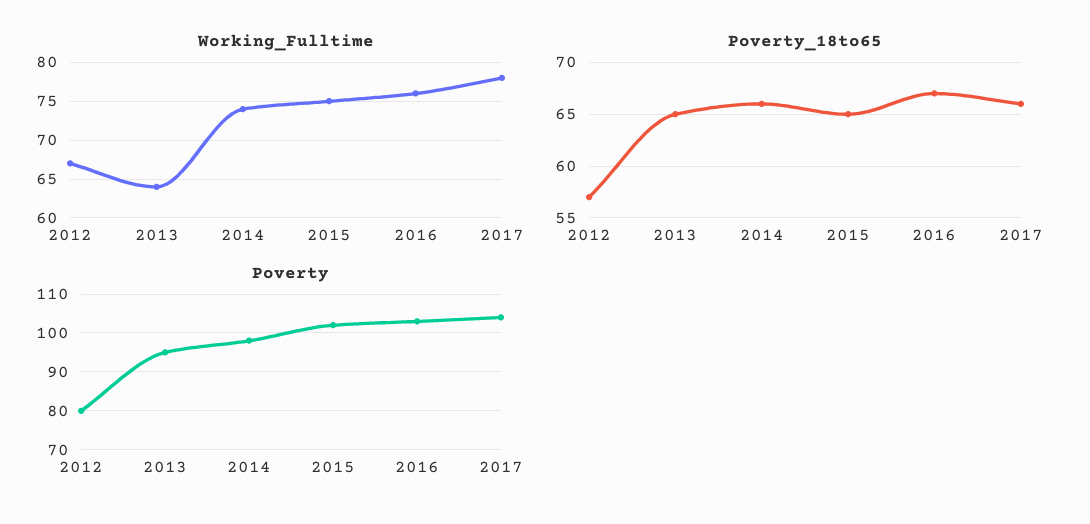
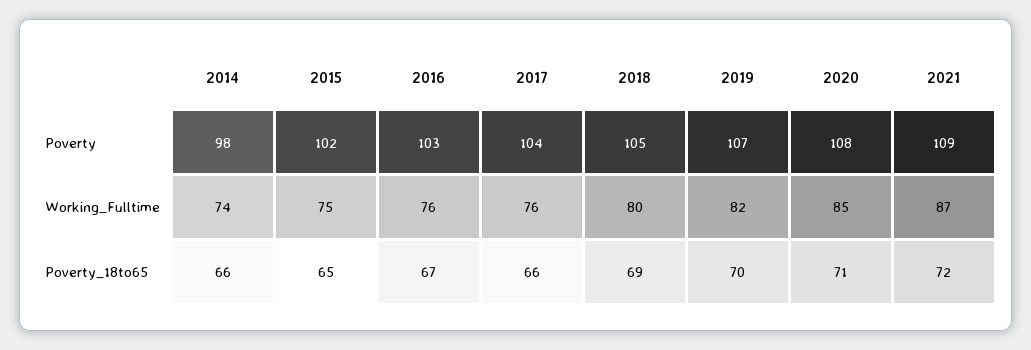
Working_Fulltime, 2012: 67 -> none
Working_Fulltime, 2013: 64 -> none
Working_Fulltime, 2017: 78 -> 76
Poverty_18to65, 2012: 57 -> none
Poverty_18to65, 2013: 65 -> none
Poverty, 2012: 80 -> none
Poverty, 2013: 95 -> none
Poverty, 2018: none -> 105
Poverty, 2019: none -> 107
Poverty, 2020: none -> 108
Poverty, 2021: none -> 109
Working_Fulltime, 2018: none -> 80
Working_Fulltime, 2019: none -> 82
Working_Fulltime, 2020: none -> 85
Working_Fulltime, 2021: none -> 87
Poverty_18to65, 2018: none -> 69
Poverty_18to65, 2019: none -> 70
Poverty_18to65, 2020: none -> 71
Poverty_18to65, 2021: none -> 72

